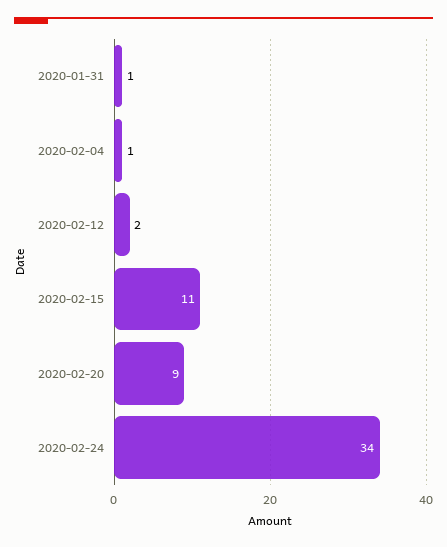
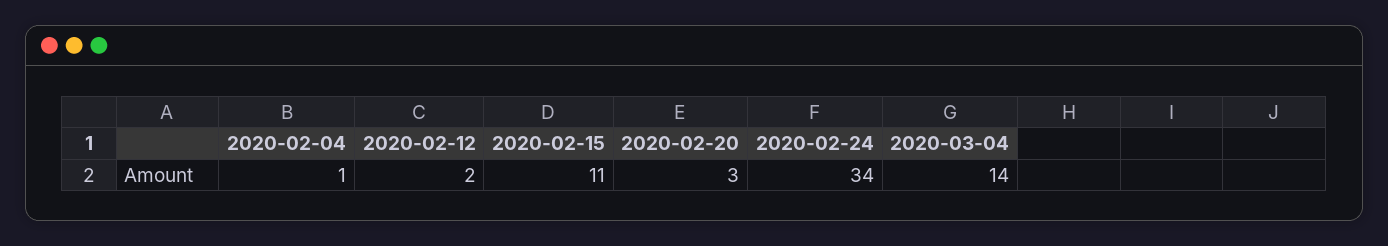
2020-01-31: 1 -> none
2020-02-20: 9 -> 3
2020-03-04: none -> 14

